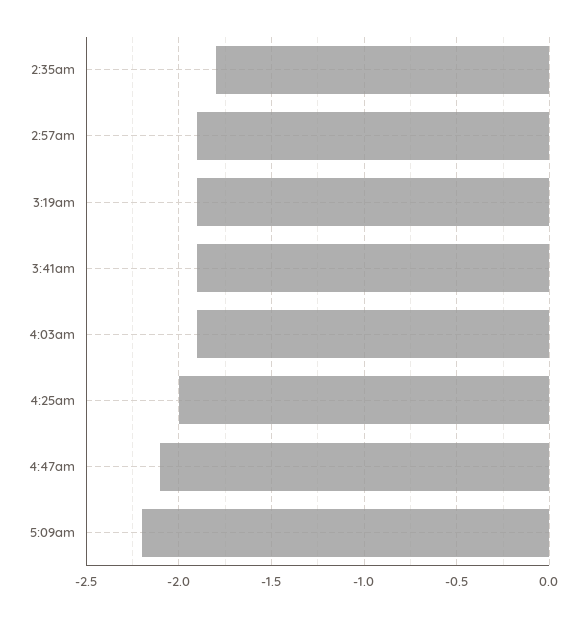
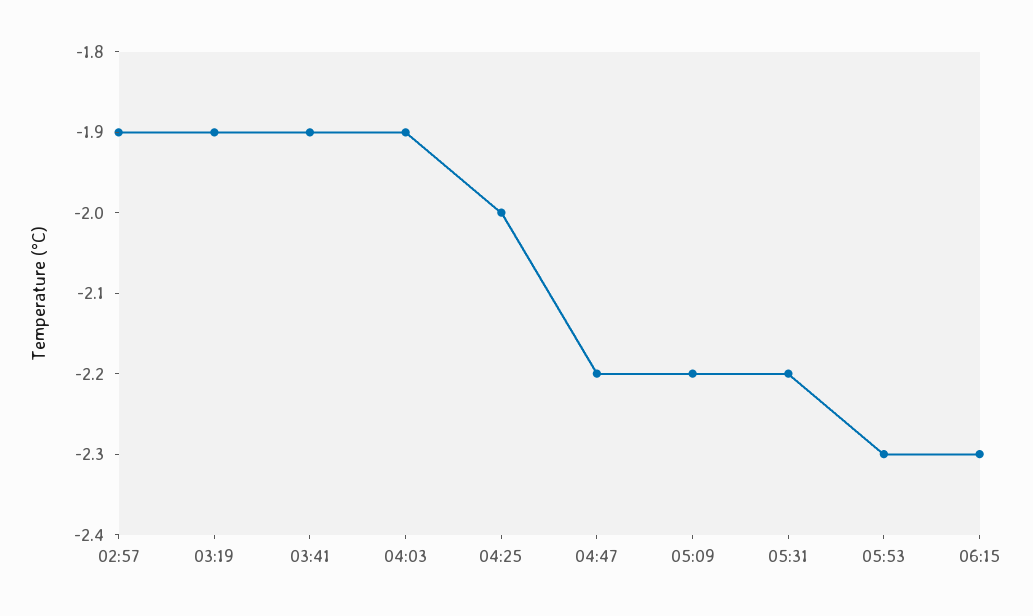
2:35am: -1.8 -> none
4:47am: -2.1 -> -2.2
05:31: none -> -2.2
05:53: none -> -2.3
06:15: none -> -2.3

